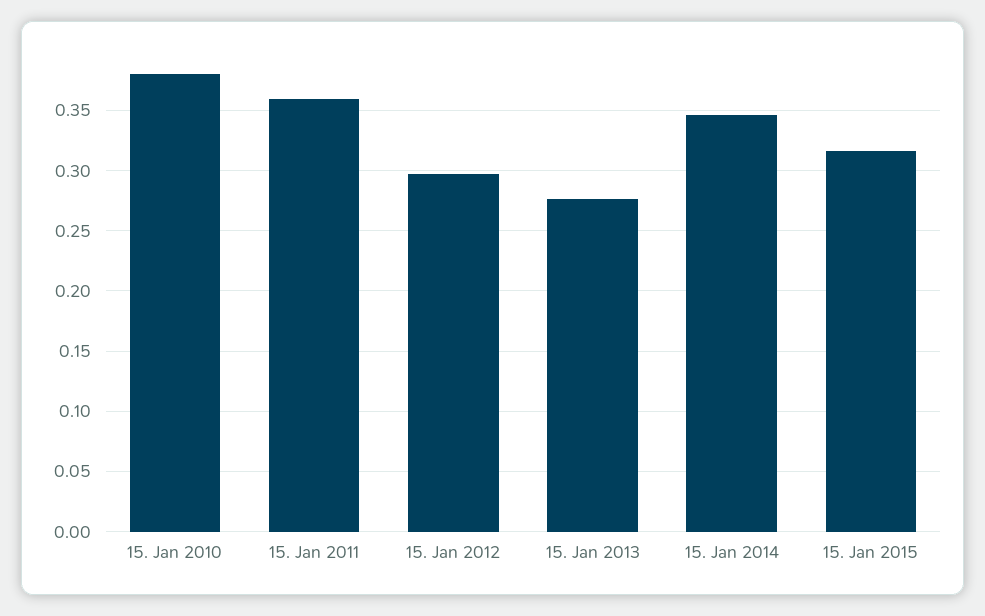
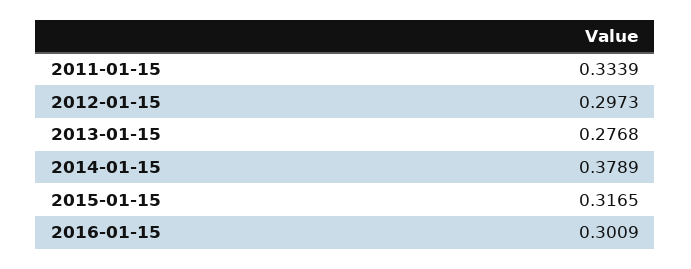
15. Jan 2010: 0.38 -> none
15. Jan 2011: 0.36 -> 0.3339
15. Jan 2014: 0.345 -> 0.3789
2016-01-15: none -> 0.3009

